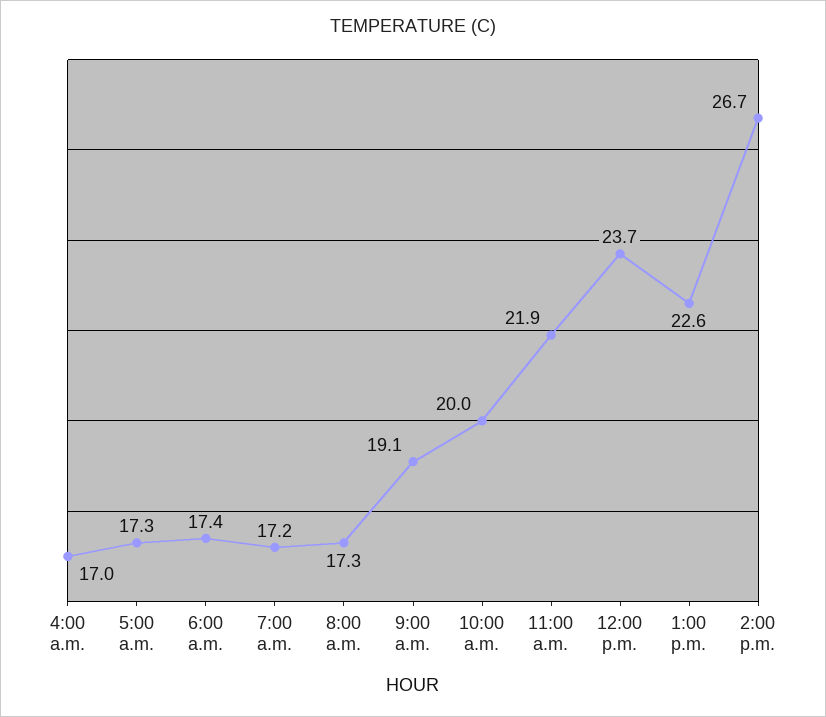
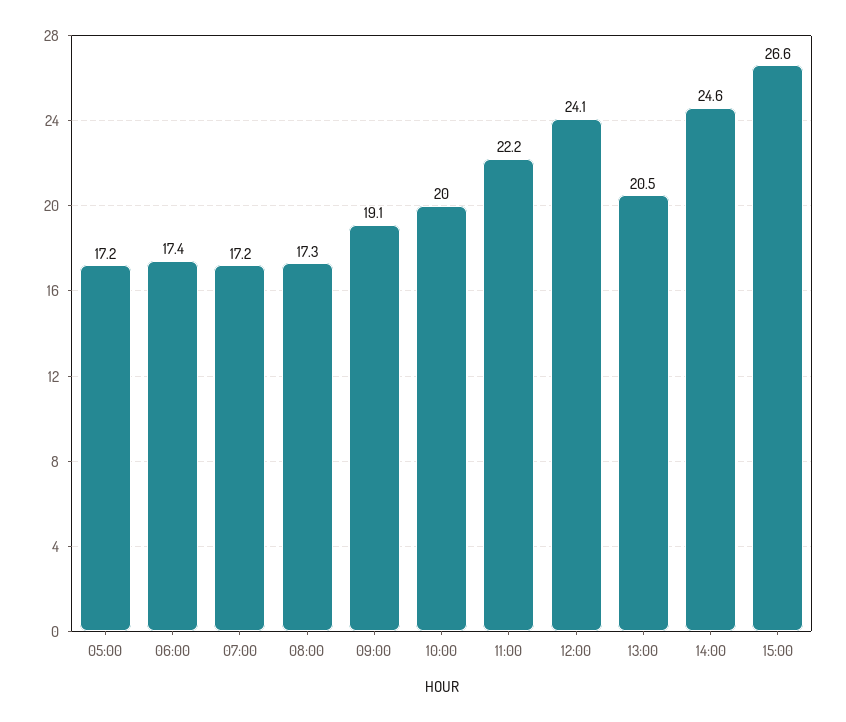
4:00 a.m.: 17 -> none
5:00 a.m.: 17.3 -> 17.2
11:00 a.m.: 21.9 -> 22.2
12:00 p.m.: 23.7 -> 24.1
1:00 p.m.: 22.6 -> 20.5
2:00 p.m.: 26.7 -> 24.6
15:00: none -> 26.6

